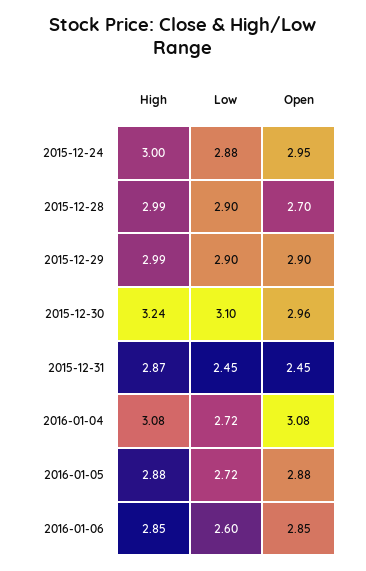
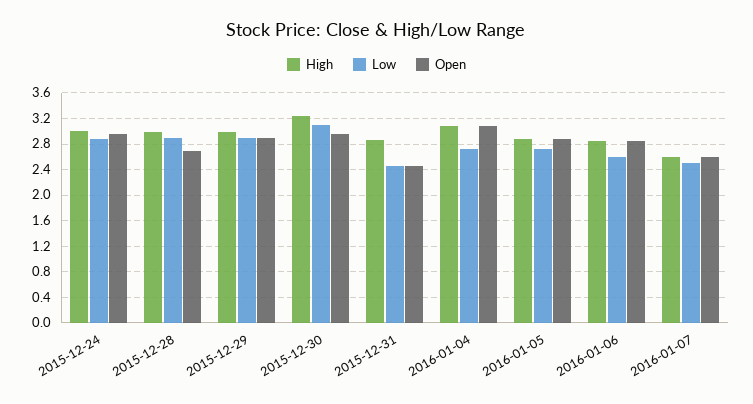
High, 2016-01-07: none -> 2.6
Low, 2016-01-07: none -> 2.5
Open, 2016-01-07: none -> 2.6

